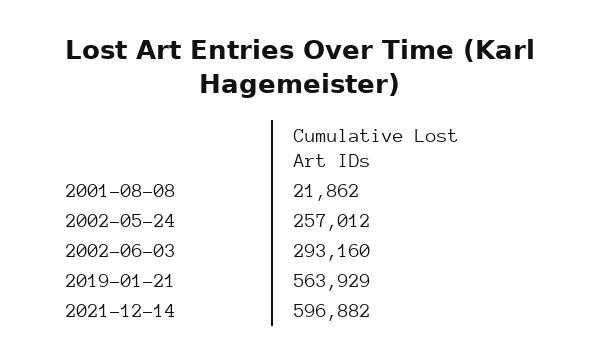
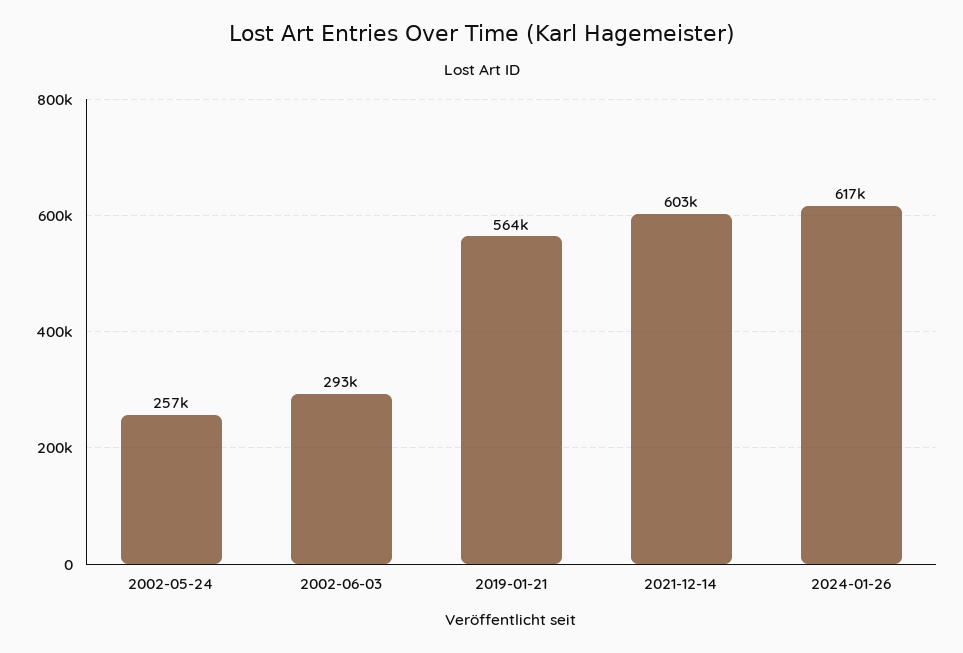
2001-08-08: 21862 -> none
2021-12-14: 596882 -> 603000
2024-01-26: none -> 617000

